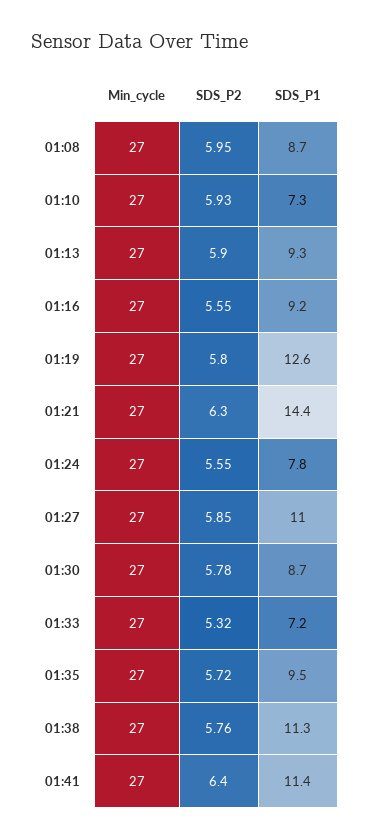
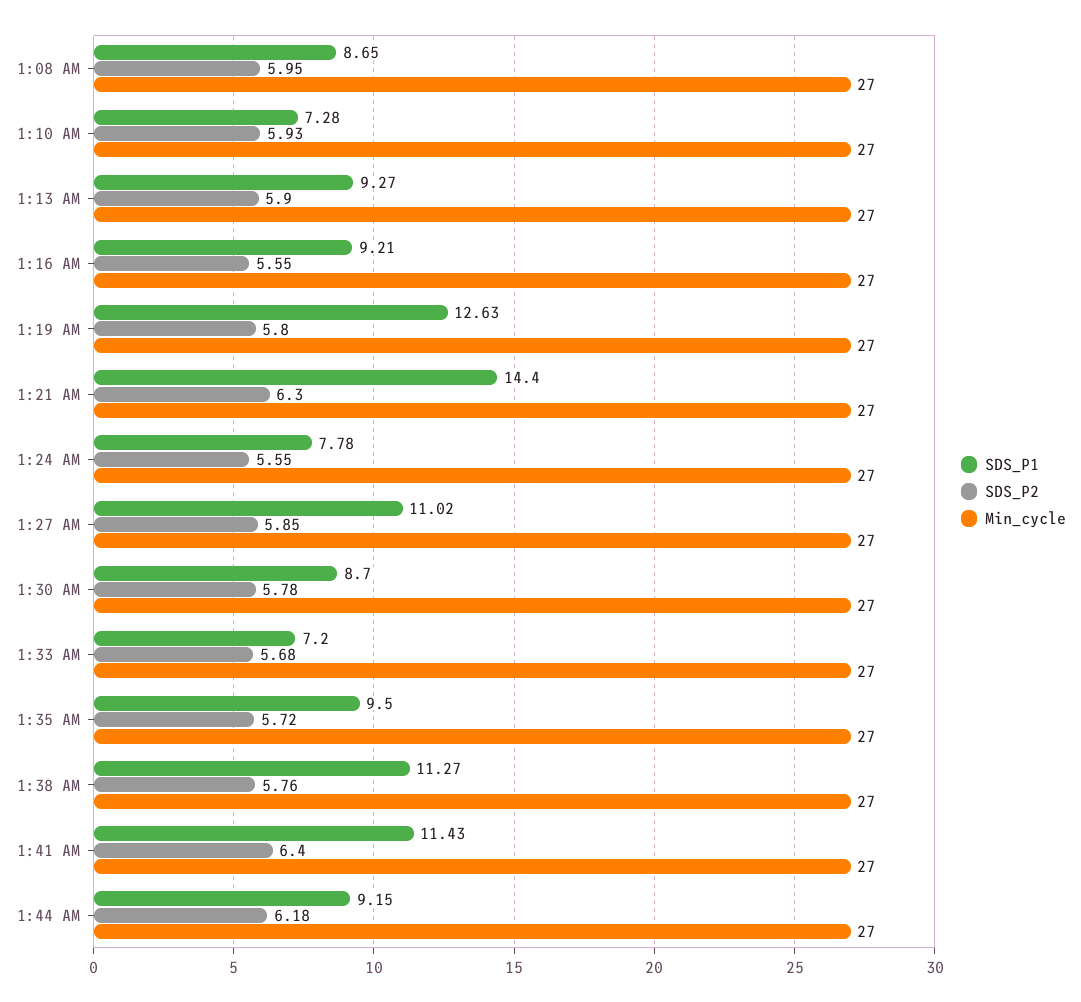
SDS_P2, 01:33: 5.32 -> 5.68
SDS_P1, 1:44 AM: none -> 9.15
SDS_P2, 1:44 AM: none -> 6.18
Min_cycle, 1:44 AM: none -> 27

